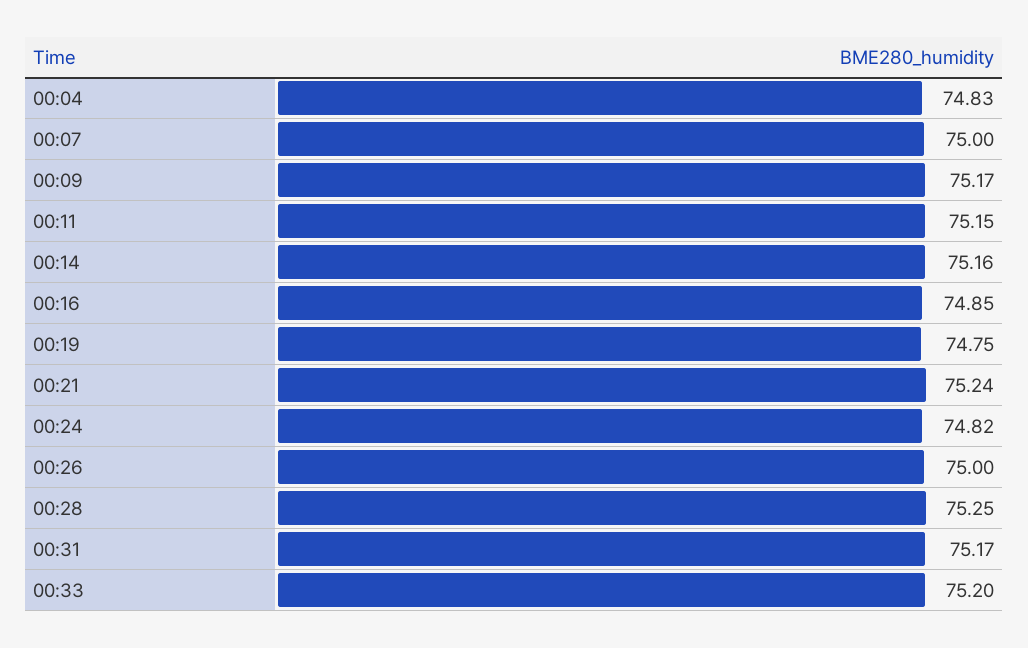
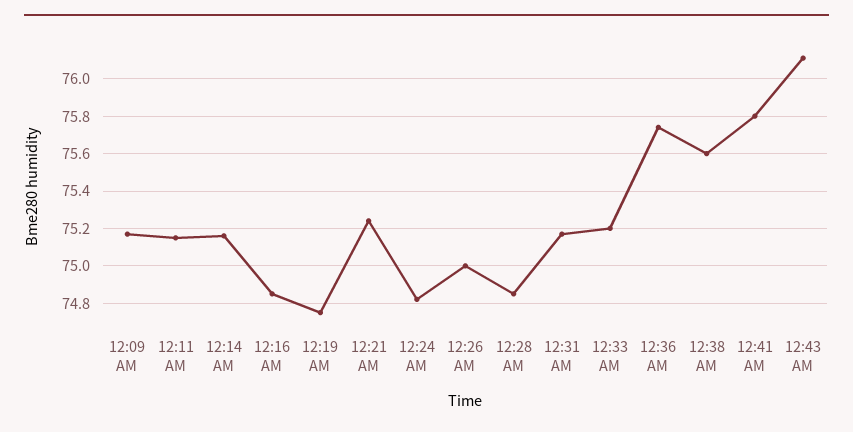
00:04: 74.83 -> none
00:07: 75 -> none
00:28: 75.25 -> 74.85
12:36 AM: none -> 75.75
12:38 AM: none -> 75.6
12:41 AM: none -> 75.8
12:43 AM: none -> 76.1

